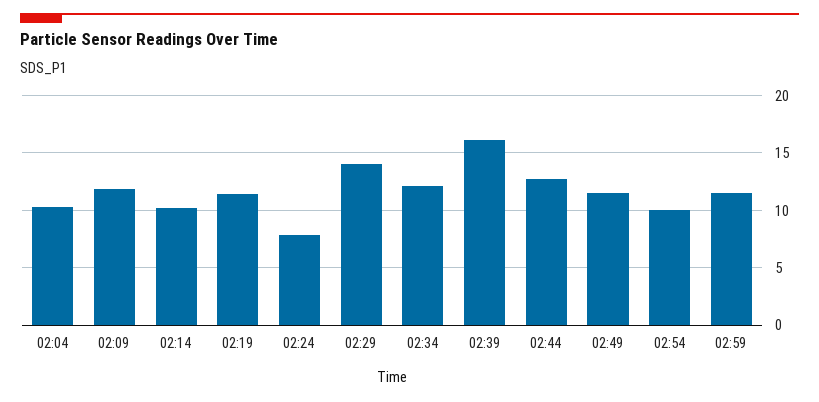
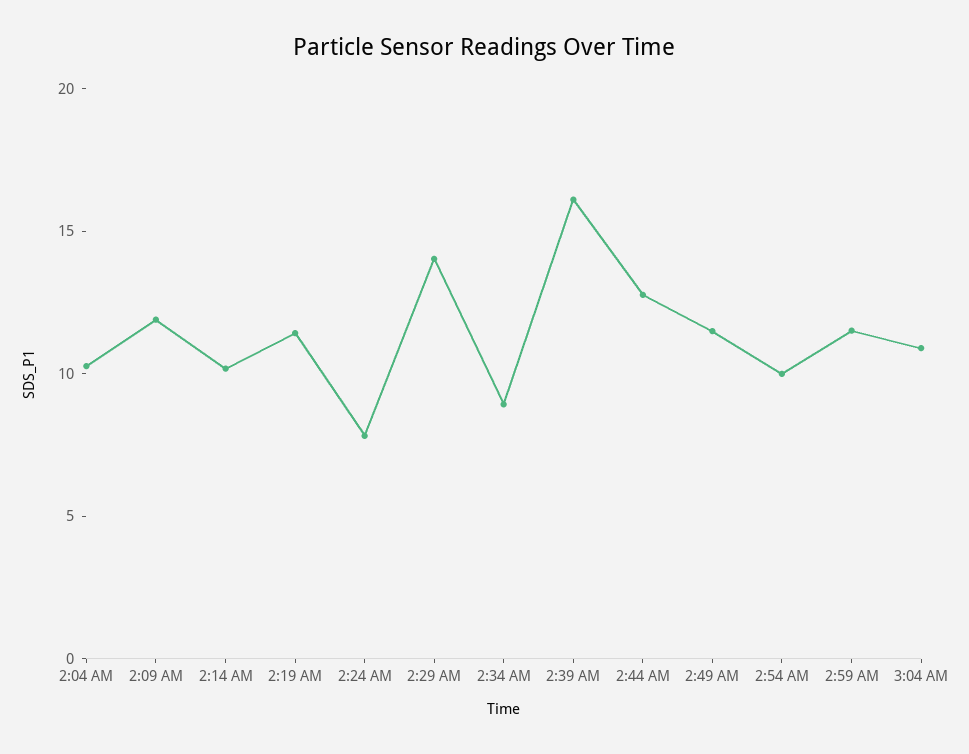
02:34: 12 -> 9
3:04 AM: none -> 11

